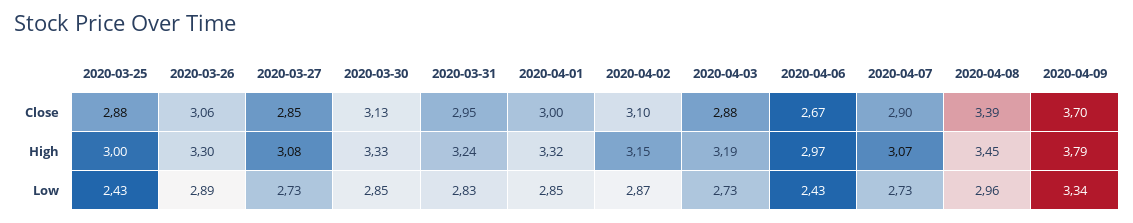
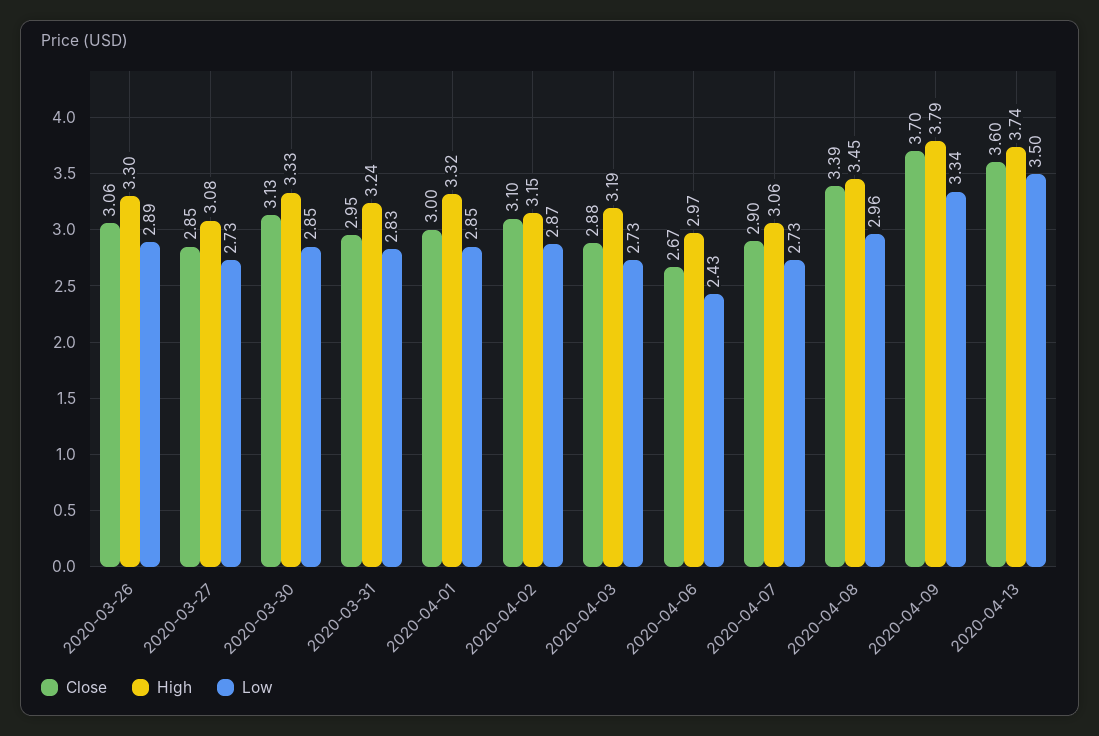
Close, 2020-03-25: 2.88 -> none
High, 2020-03-25: 3 -> none
High, 2020-04-07: 3.07 -> 3.06
Low, 2020-03-25: 2.43 -> none
Close, 2020-04-13: none -> 3.6
High, 2020-04-13: none -> 3.74
Low, 2020-04-13: none -> 3.5

